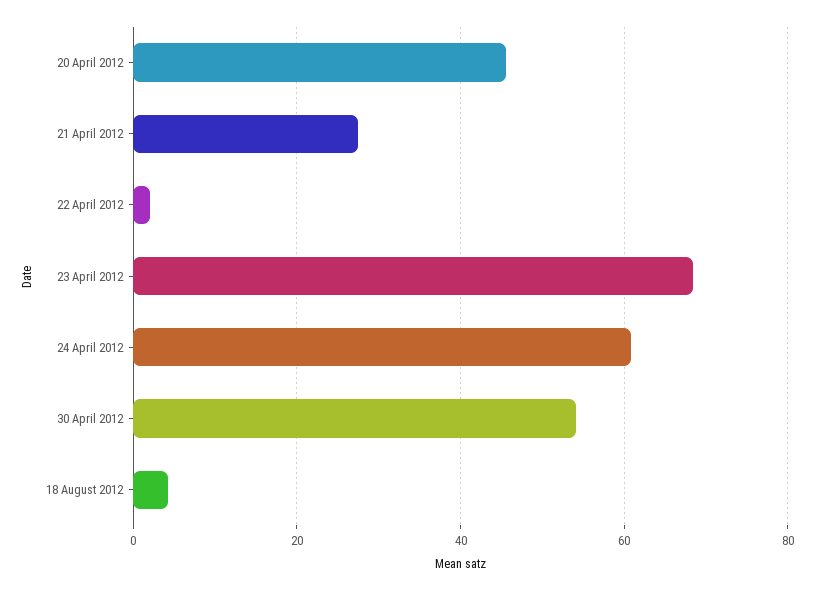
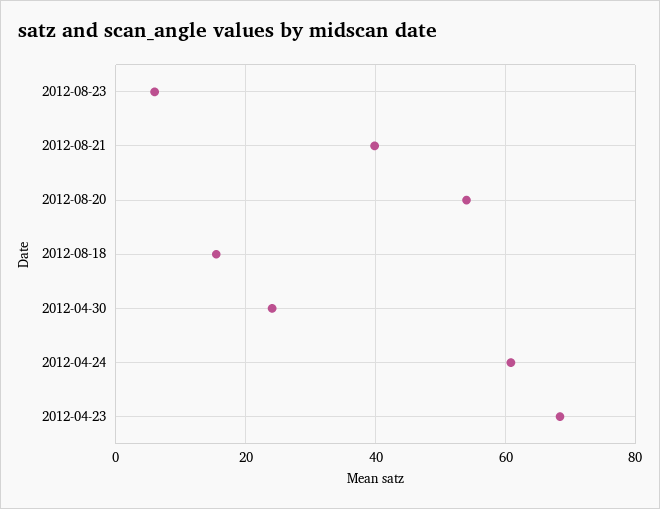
20 April 2012: 46 -> none
21 April 2012: 28 -> none
22 April 2012: 2 -> none
30 April 2012: 54 -> 24
18 August 2012: 4 -> 16
2012-08-23: none -> 6
2012-08-21: none -> 40
2012-08-20: none -> 54

